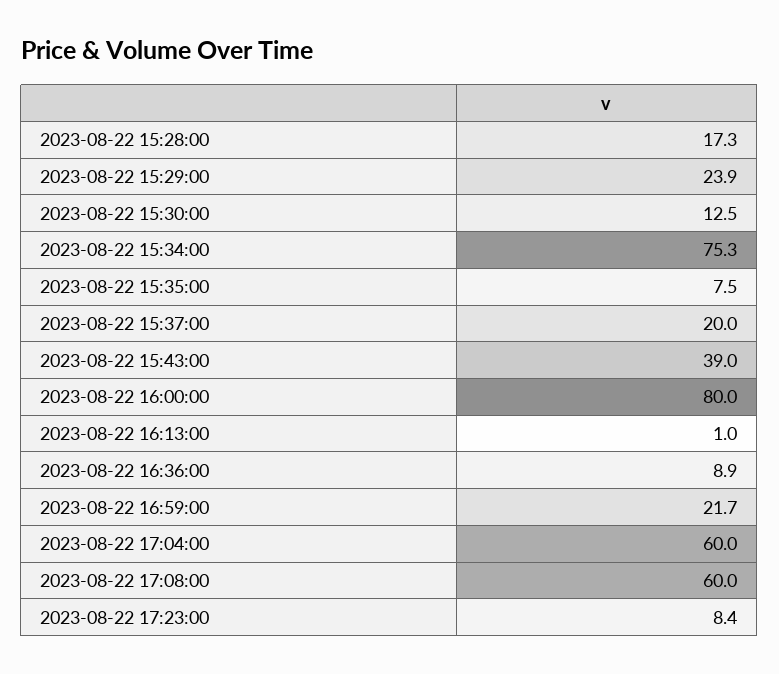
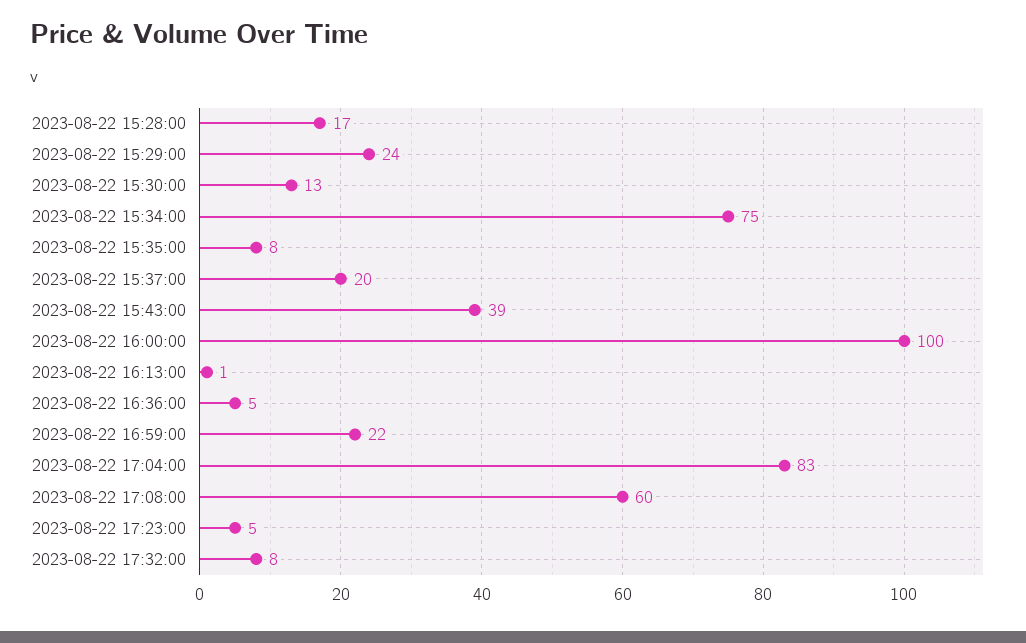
2023-08-22 16:00:00: 80 -> 100
2023-08-22 16:36:00: 8.9 -> 5
2023-08-22 17:04:00: 60 -> 83
2023-08-22 17:23:00: 8.4 -> 5
2023-08-22 17:32:00: none -> 8

